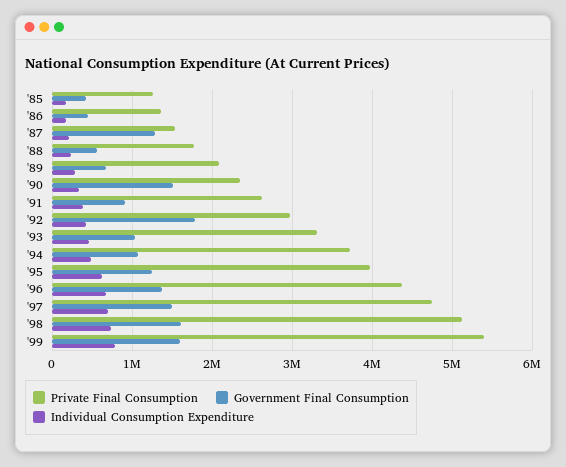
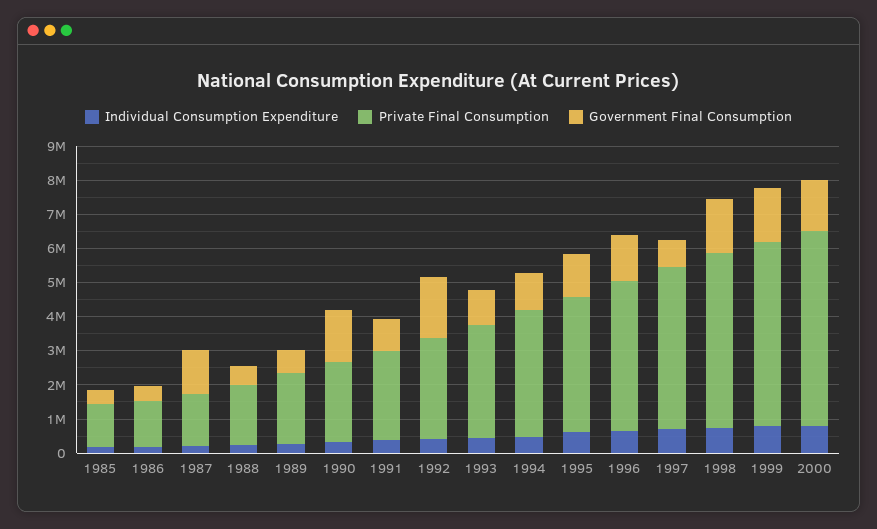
Government Final Consumption, '97: 1500000 -> 750000
Individual Consumption Expenditure, 2000: none -> 750000
Private Final Consumption, 2000: none -> 5750000
Government Final Consumption, 2000: none -> 1500000

